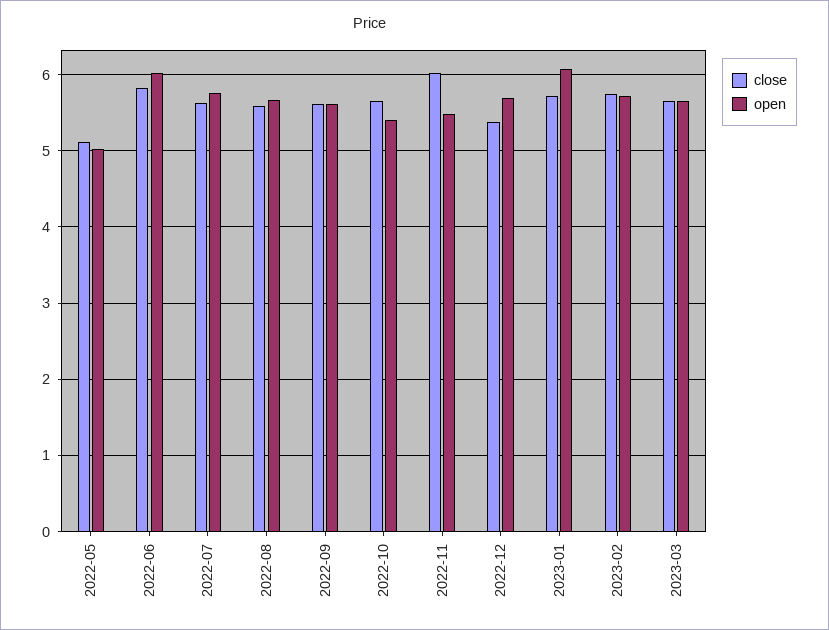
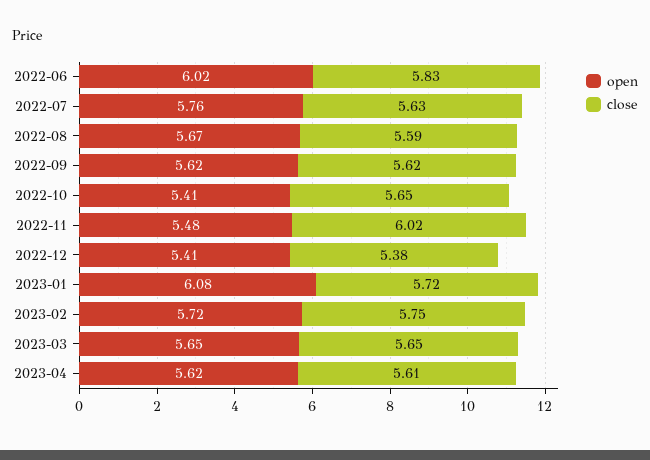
close, 2022-05: 5.1 -> none
open, 2022-05: 5 -> none
open, 2022-12: 5.7 -> 5.41
open, 2023-04: none -> 5.62
close, 2023-04: none -> 5.61

